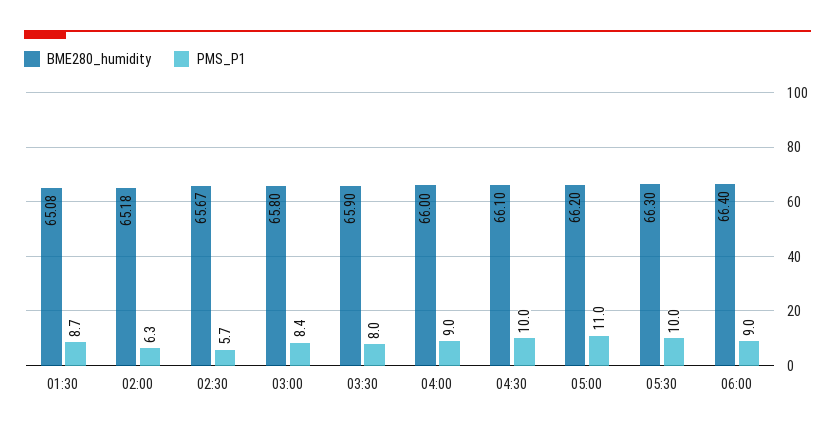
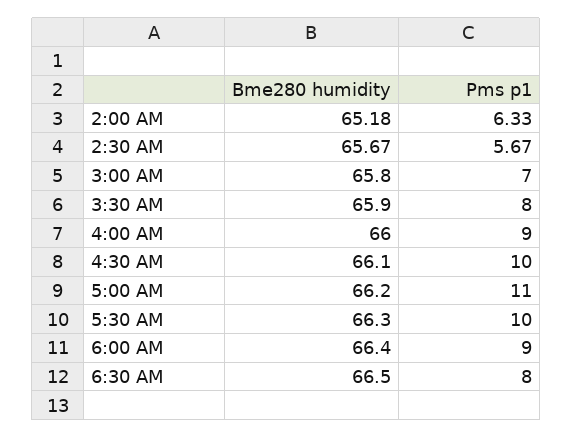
BME280_humidity, 01:30: 65.08 -> none
PMS_P1, 01:30: 8.7 -> none
PMS_P1, 03:00: 8.4 -> 7
BME280_humidity, 6:30 AM: none -> 66.5
PMS_P1, 6:30 AM: none -> 8

